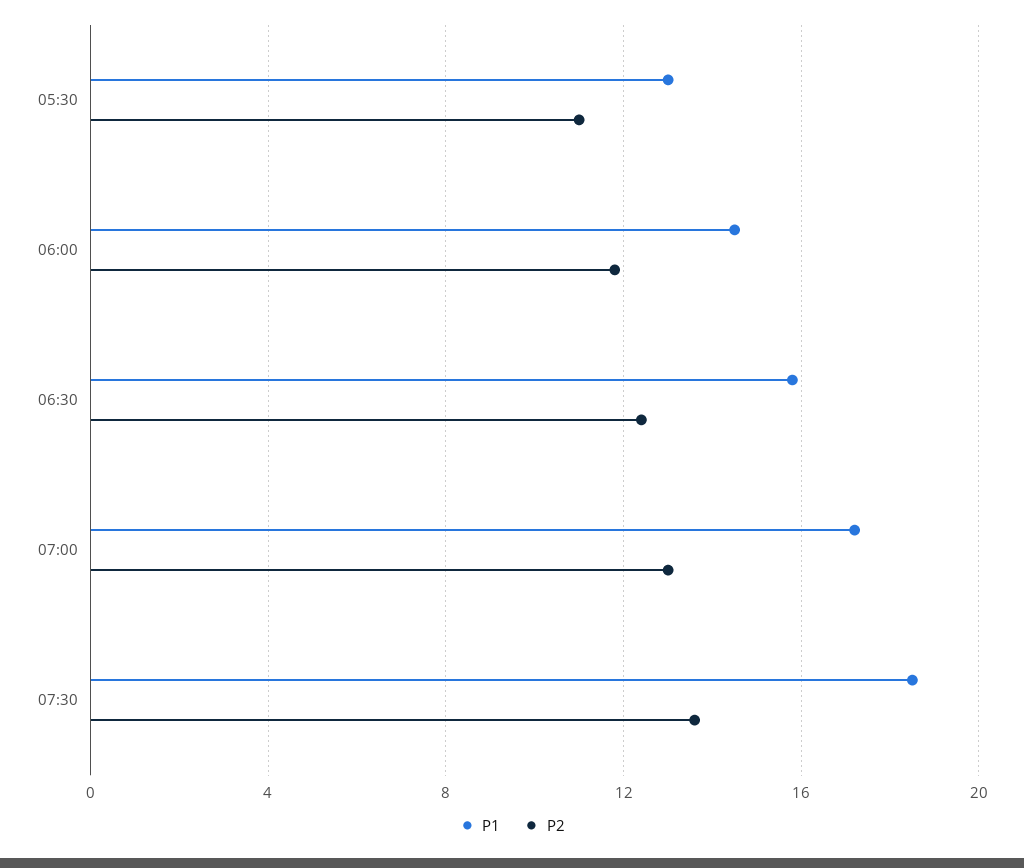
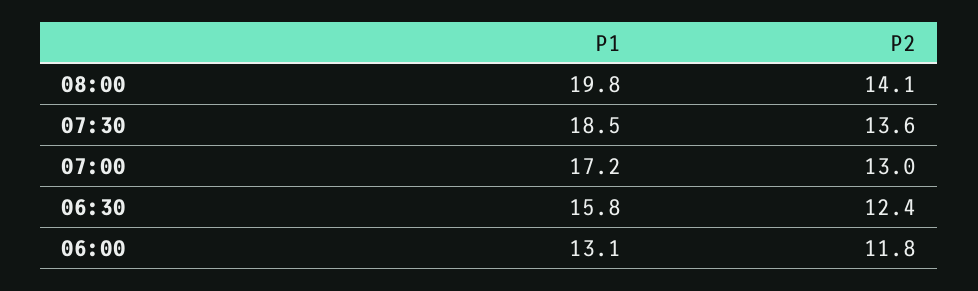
P1, 05:30: 13 -> none
P2, 05:30: 11 -> none
P1, 06:00: 14.5 -> 13.1
P1, 08:00: none -> 19.8
P2, 08:00: none -> 14.1

